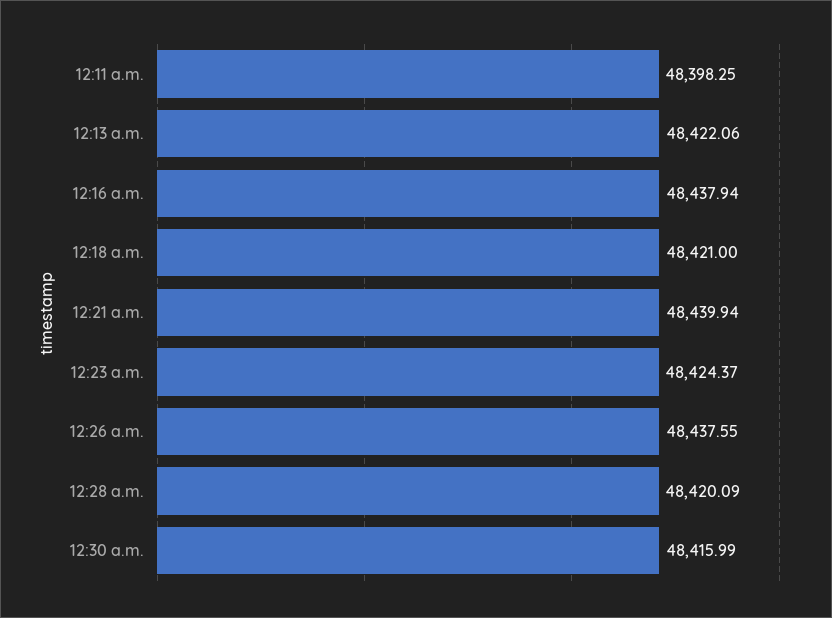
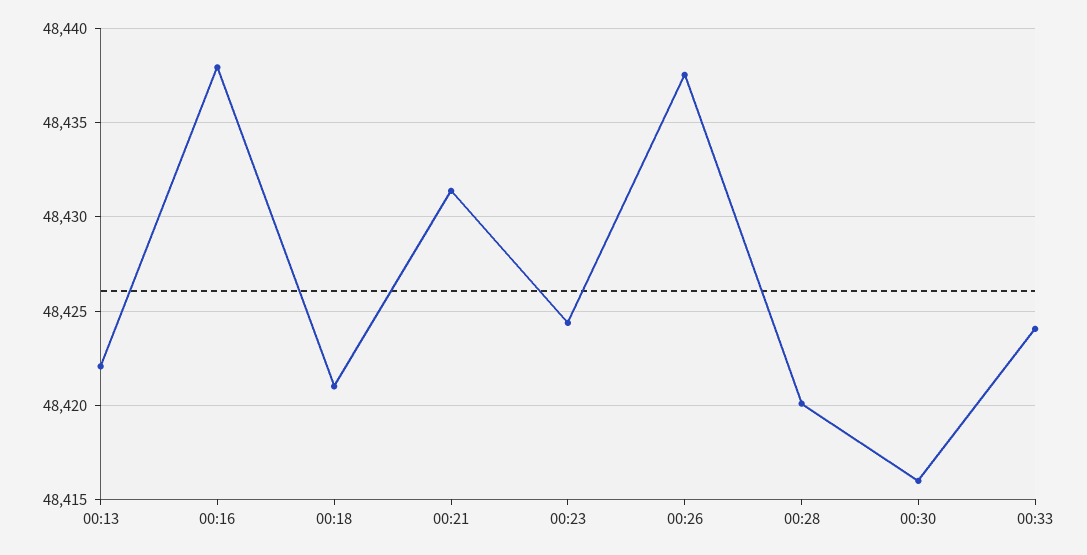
12:11 a.m.: 48398.25 -> none
12:21 a.m.: 48439.94 -> 48431.5
00:33: none -> 48424

